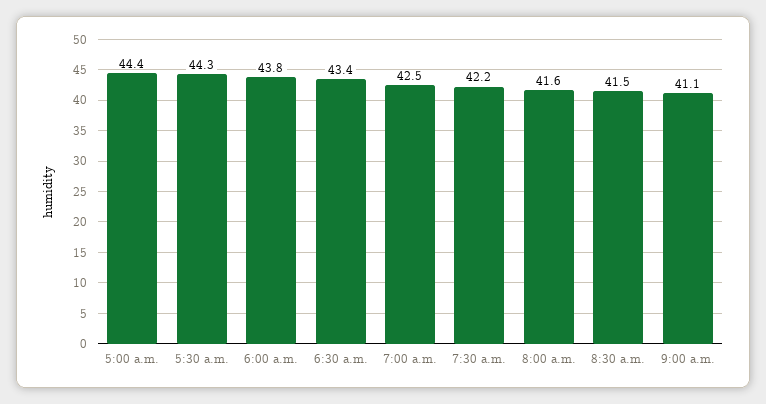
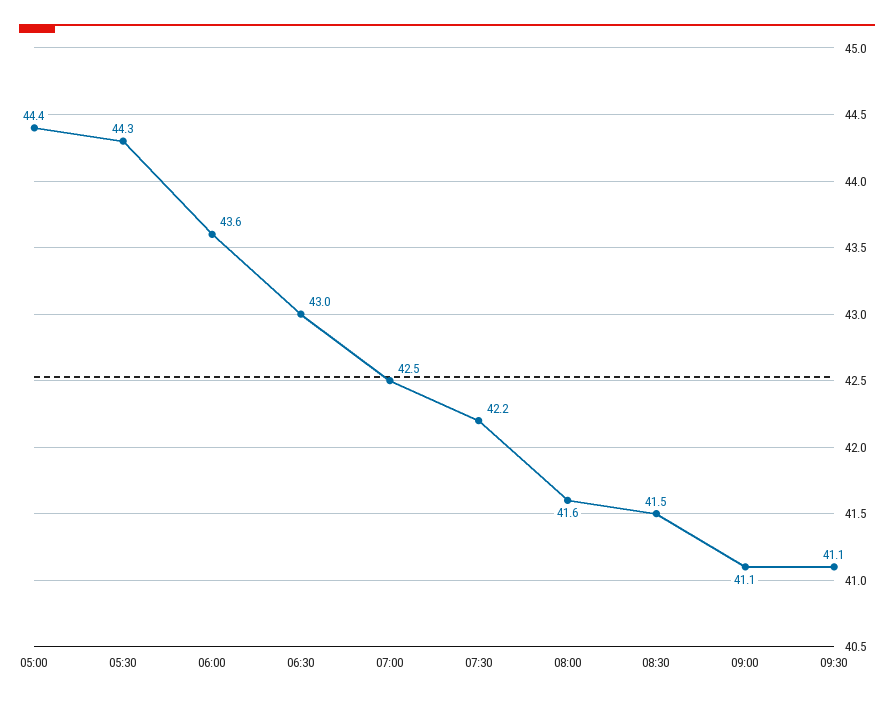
6:00 a.m.: 43.8 -> 43.6
6:30 a.m.: 43.4 -> 43
09:30: none -> 41.1

